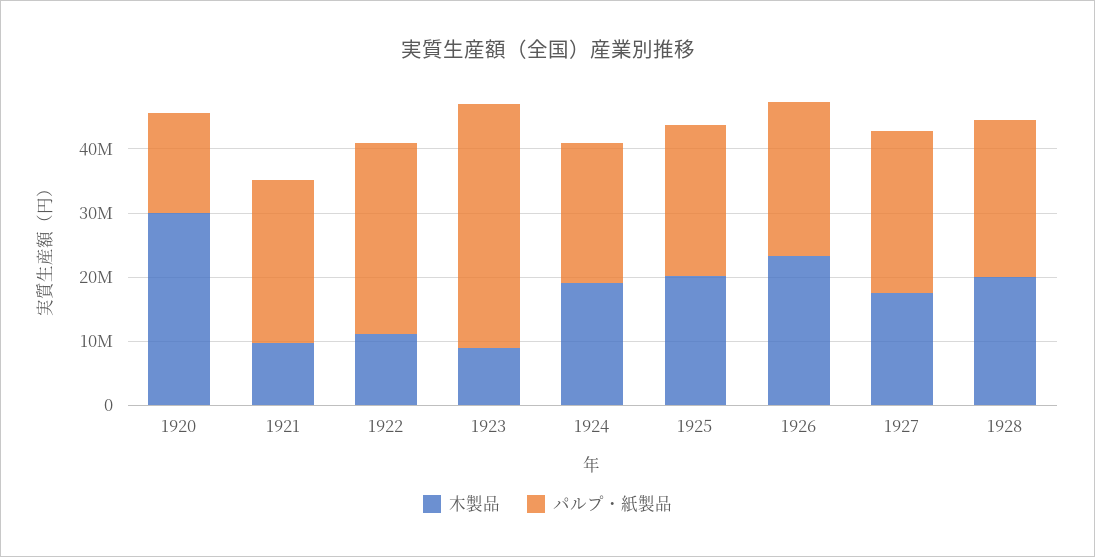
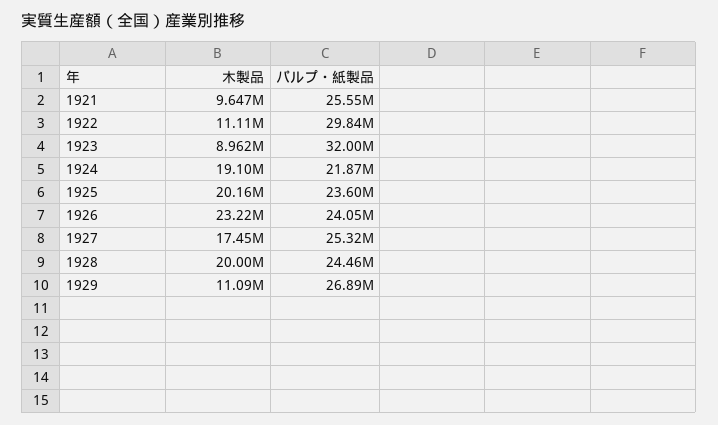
木製品, 1920: 30000000 -> none
パルプ・紙製品, 1920: 16000000 -> none
パルプ・紙製品, 1923: 38000000 -> 32000000
木製品, 1929: none -> 11090000
パルプ・紙製品, 1929: none -> 26890000

